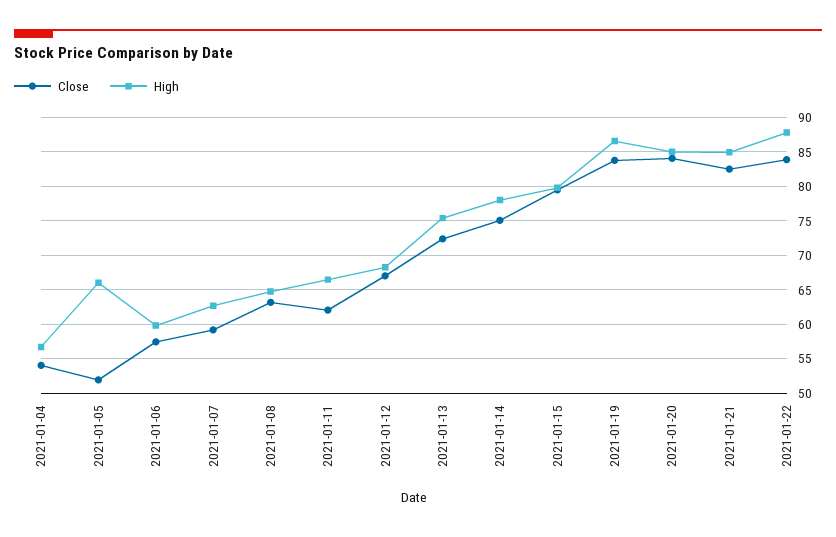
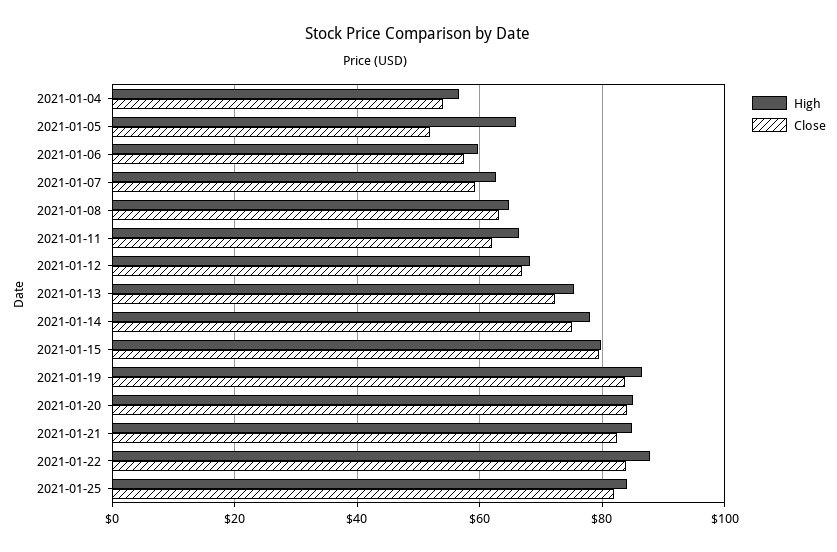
High, 2021-01-25: none -> 84
Close, 2021-01-25: none -> 82

